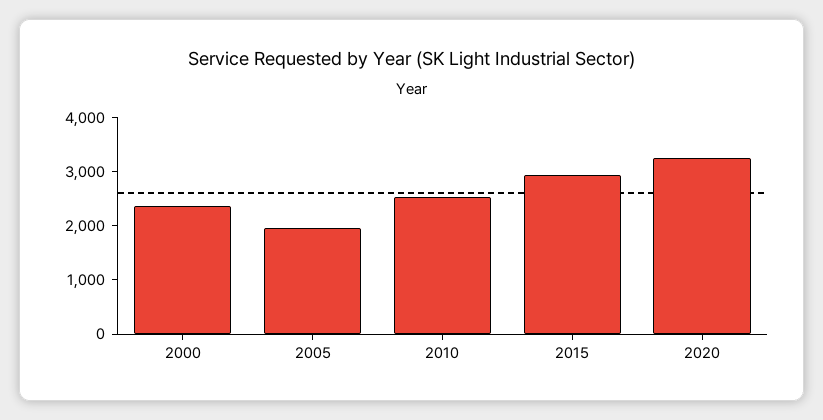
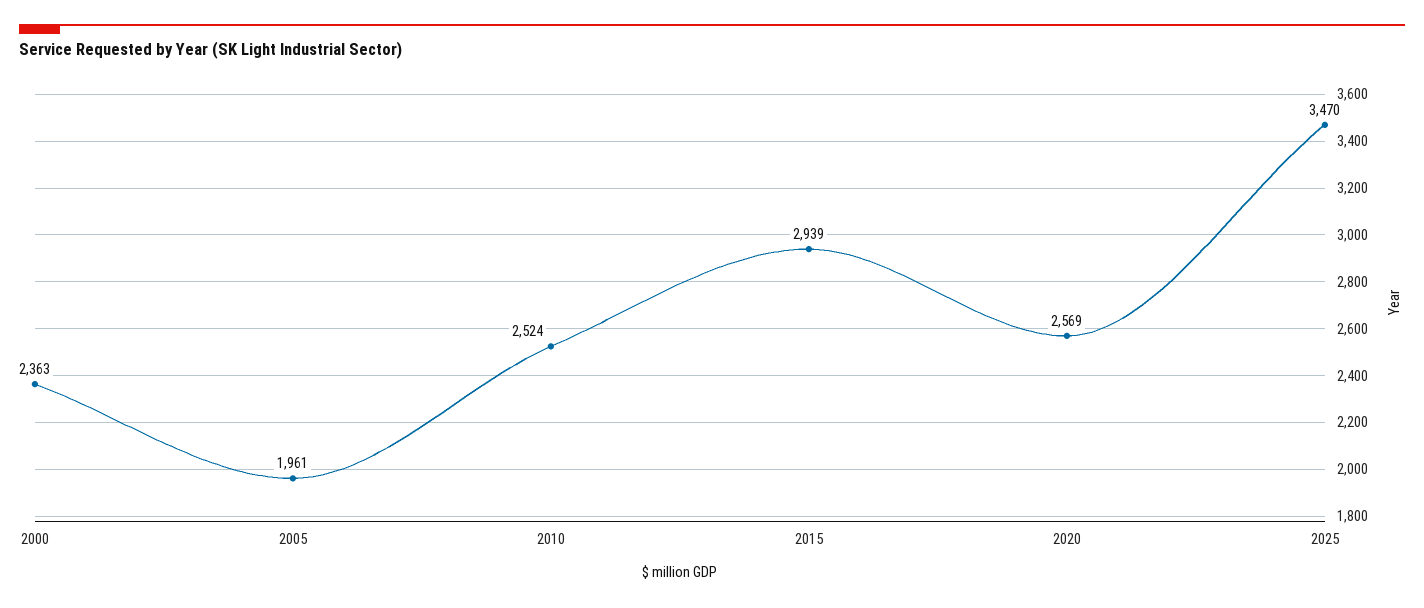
2020: 3200 -> 2569
2025: none -> 3470

